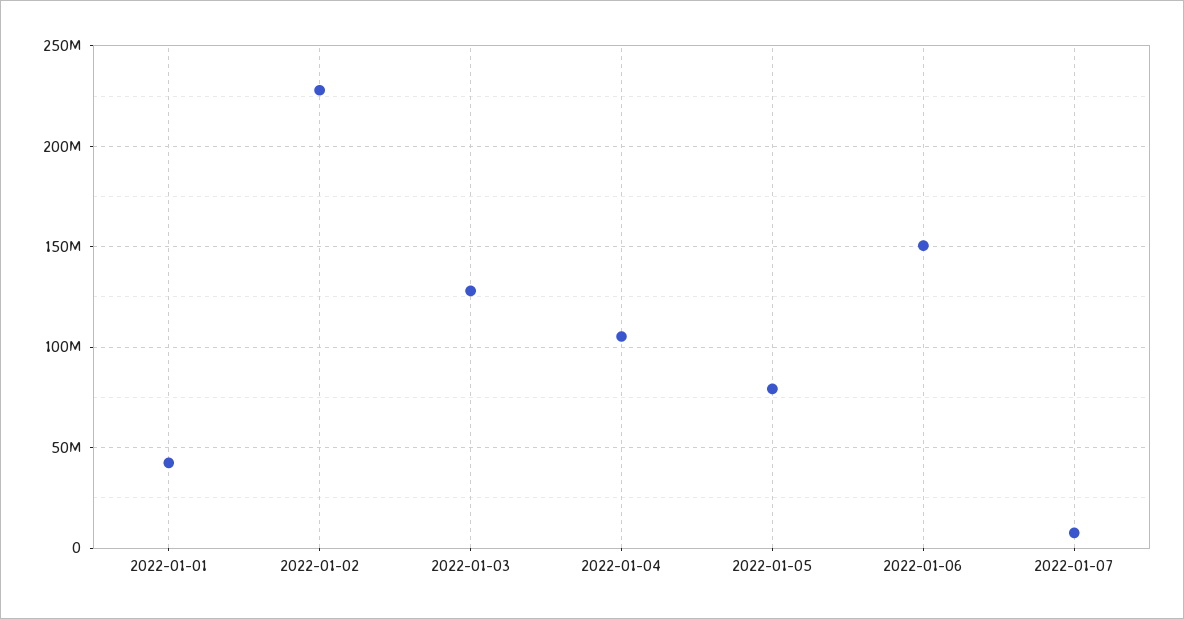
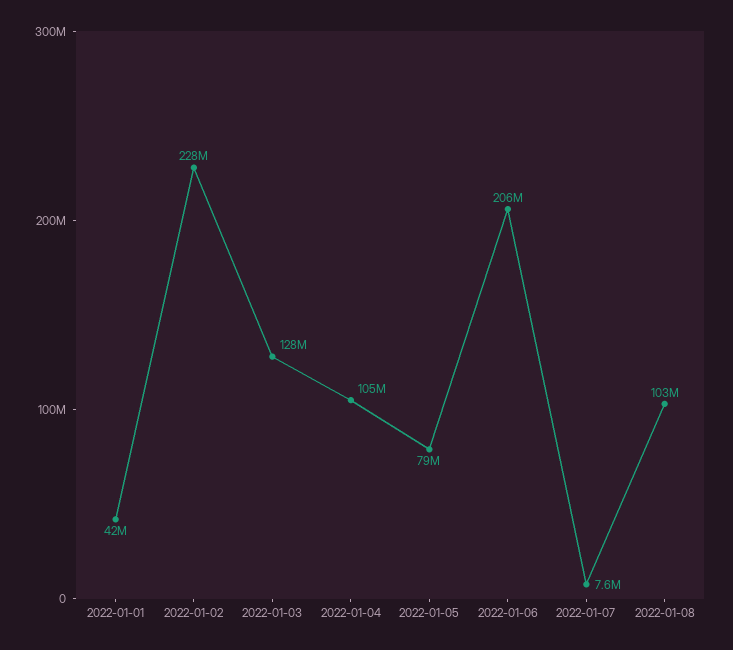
2022-01-06: 150000000 -> 206000000
2022-01-08: none -> 103000000

